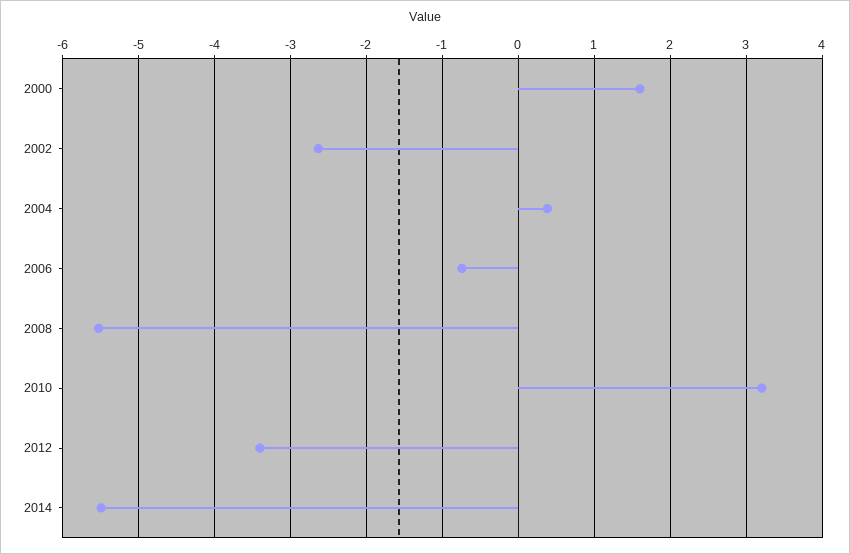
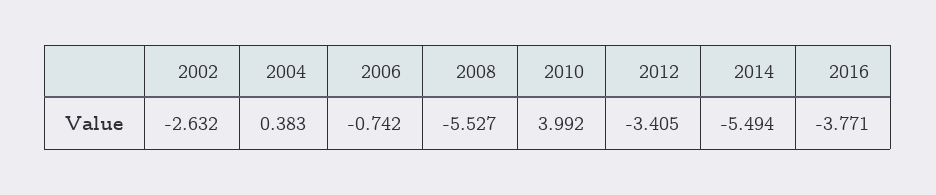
2000: 1.6 -> none
2010: 3.2 -> 3.992
2016: none -> -3.771

